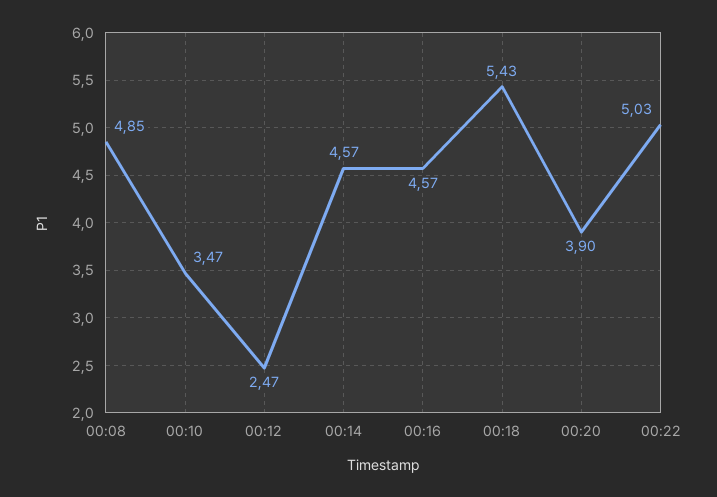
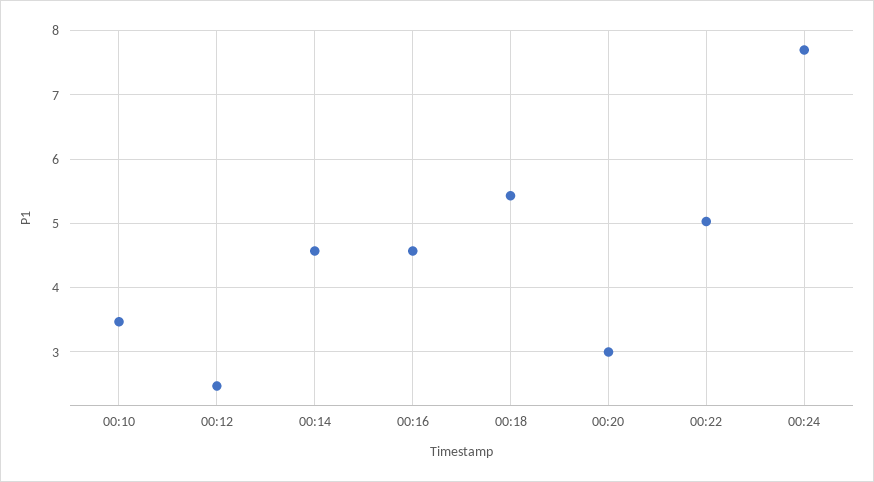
00:08: 4.85 -> none
00:20: 3.9 -> 3
00:24: none -> 7.7

